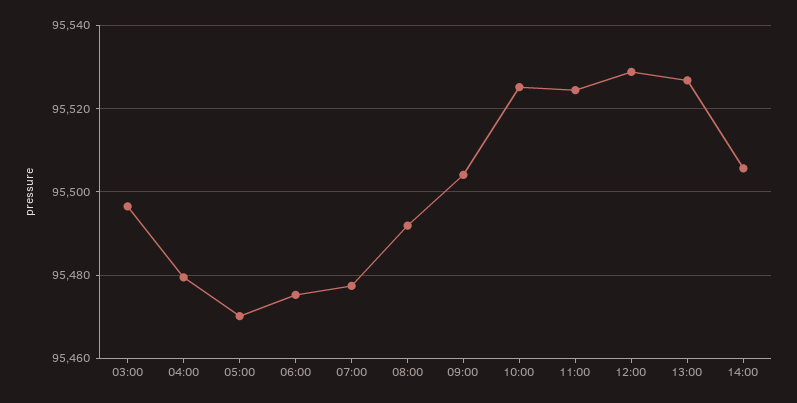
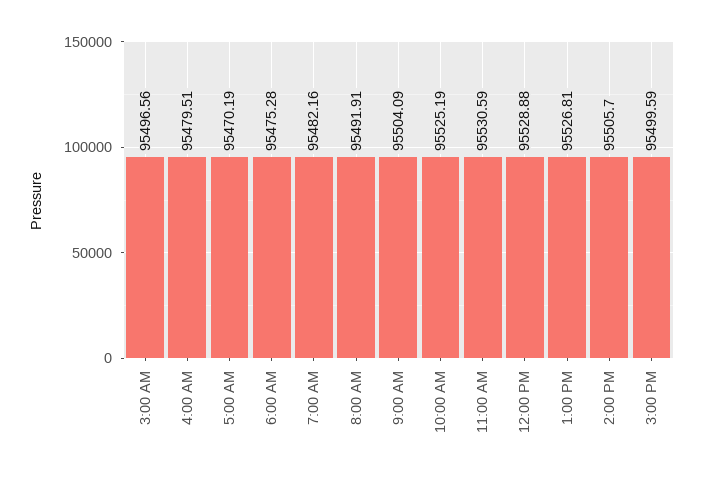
07:00: 95478 -> 95482.16
11:00: 95524 -> 95530.59
3:00 PM: none -> 95499.59

